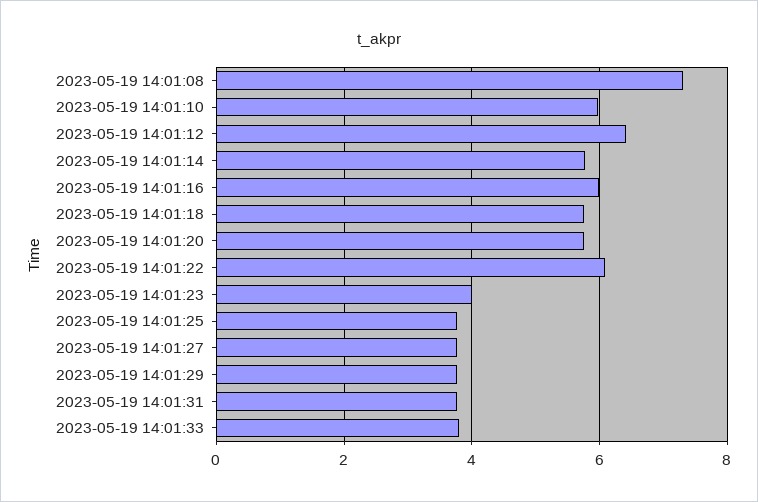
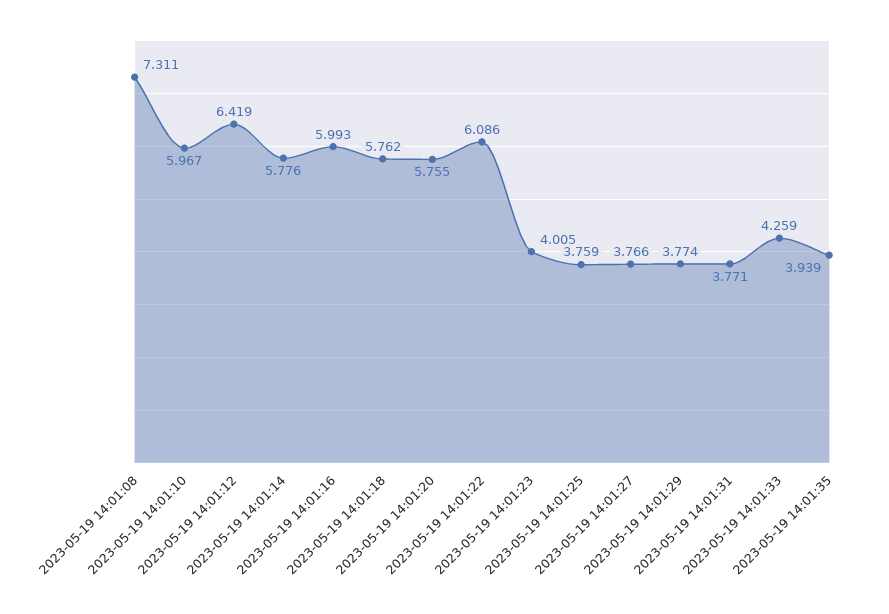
2023-05-19 14:01:33: 3.8 -> 4.259
2023-05-19 14:01:35: none -> 3.939

